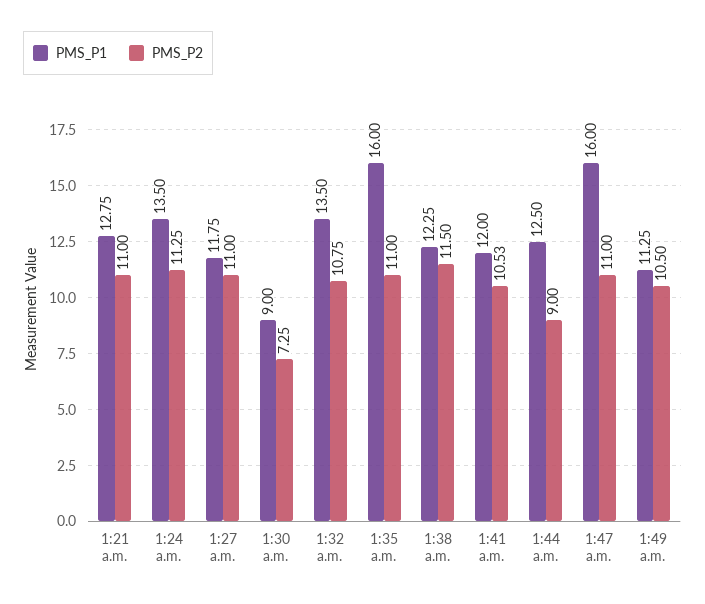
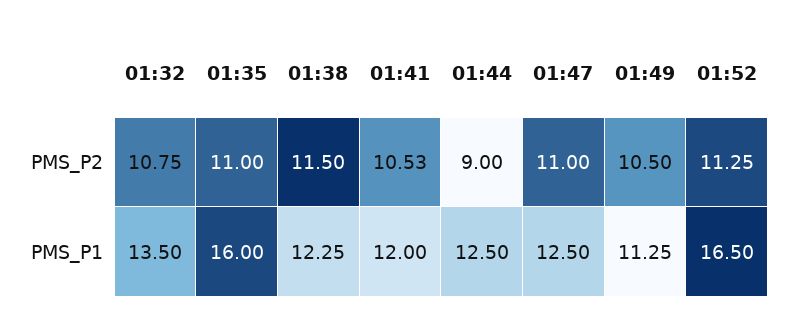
PMS_P1, 1:21 a.m.: 12.75 -> none
PMS_P2, 1:21 a.m.: 11 -> none
PMS_P1, 1:24 a.m.: 13.5 -> none
PMS_P2, 1:24 a.m.: 11.25 -> none
PMS_P1, 1:27 a.m.: 11.75 -> none
PMS_P2, 1:27 a.m.: 11 -> none
PMS_P1, 1:30 a.m.: 9 -> none
PMS_P2, 1:30 a.m.: 7.25 -> none
PMS_P1, 1:47 a.m.: 16 -> 12.5
PMS_P2, 01:52: none -> 11.25
PMS_P1, 01:52: none -> 16.5

